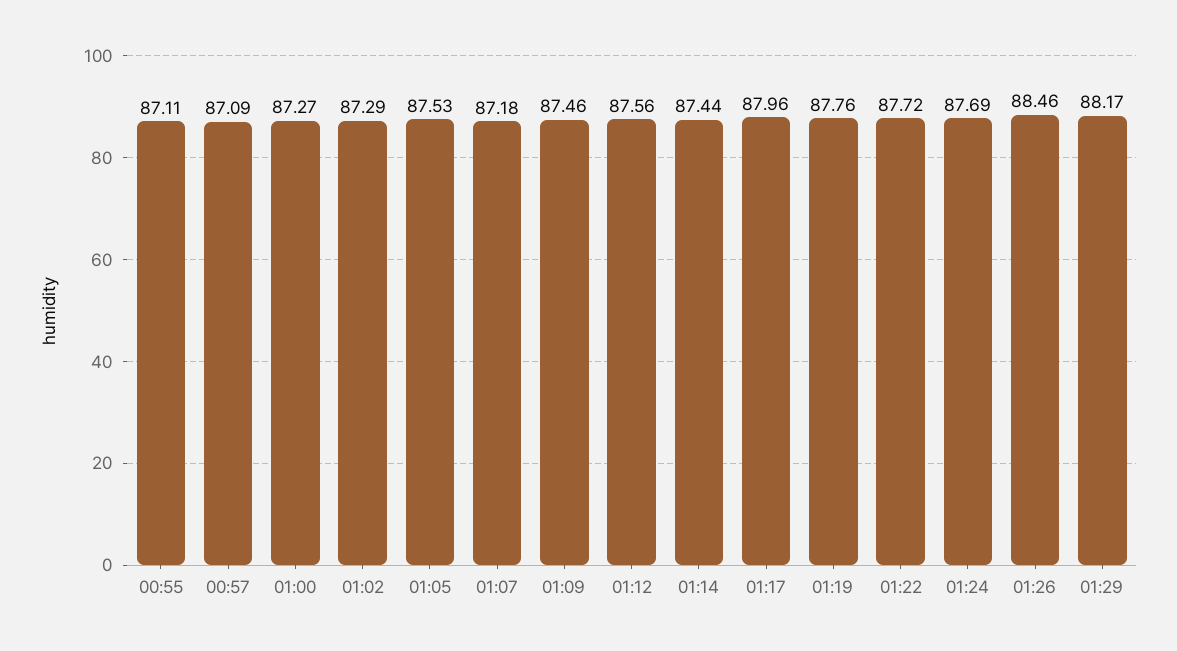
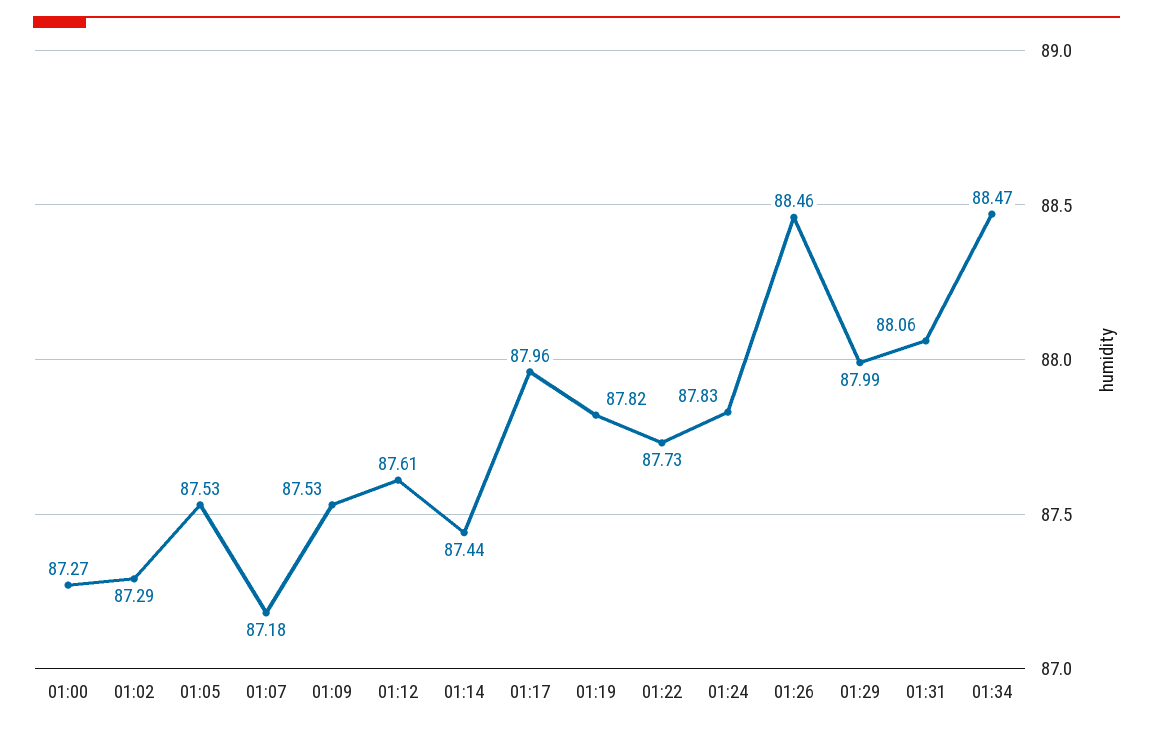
00:55: 87.11 -> none
00:57: 87.09 -> none
01:09: 87.46 -> 87.53
01:12: 87.56 -> 87.61
01:19: 87.76 -> 87.82
01:22: 87.72 -> 87.73
01:24: 87.69 -> 87.83
01:29: 88.17 -> 87.99
01:31: none -> 88.06
01:34: none -> 88.47

